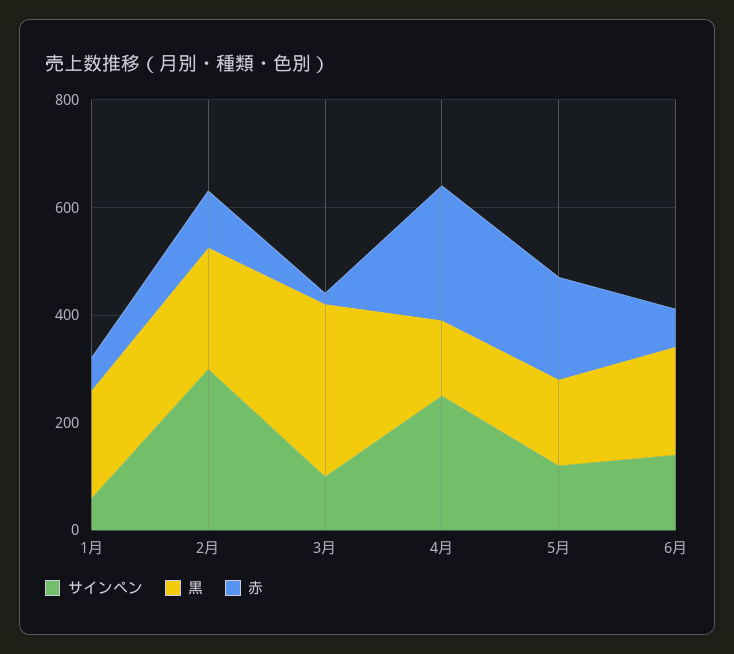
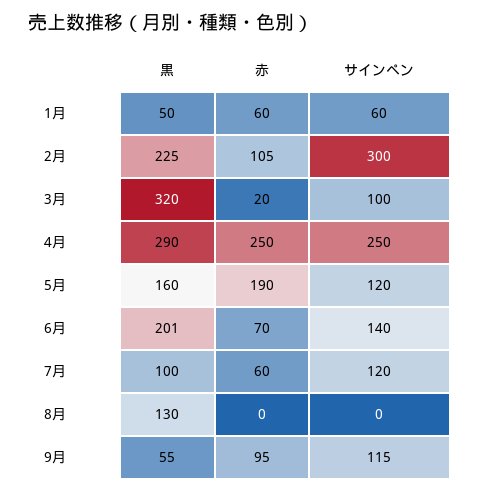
黒, 1月: 200 -> 50
黒, 4月: 150 -> 290
黒, 7月: none -> 100
赤, 7月: none -> 60
サインペン, 7月: none -> 120
黒, 8月: none -> 130
赤, 8月: none -> 0
サインペン, 8月: none -> 0
黒, 9月: none -> 55
赤, 9月: none -> 95
サインペン, 9月: none -> 115

